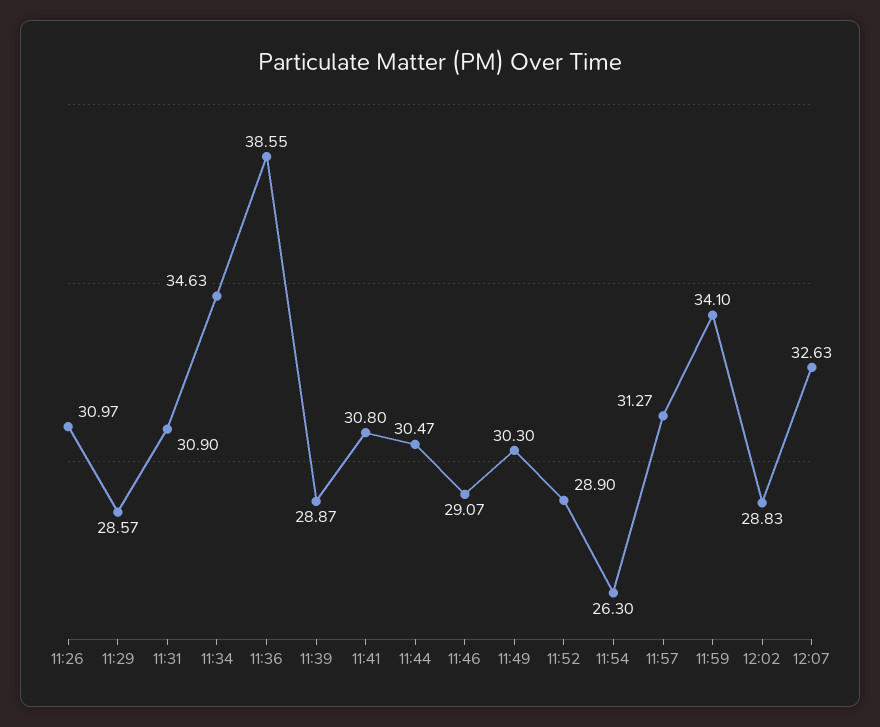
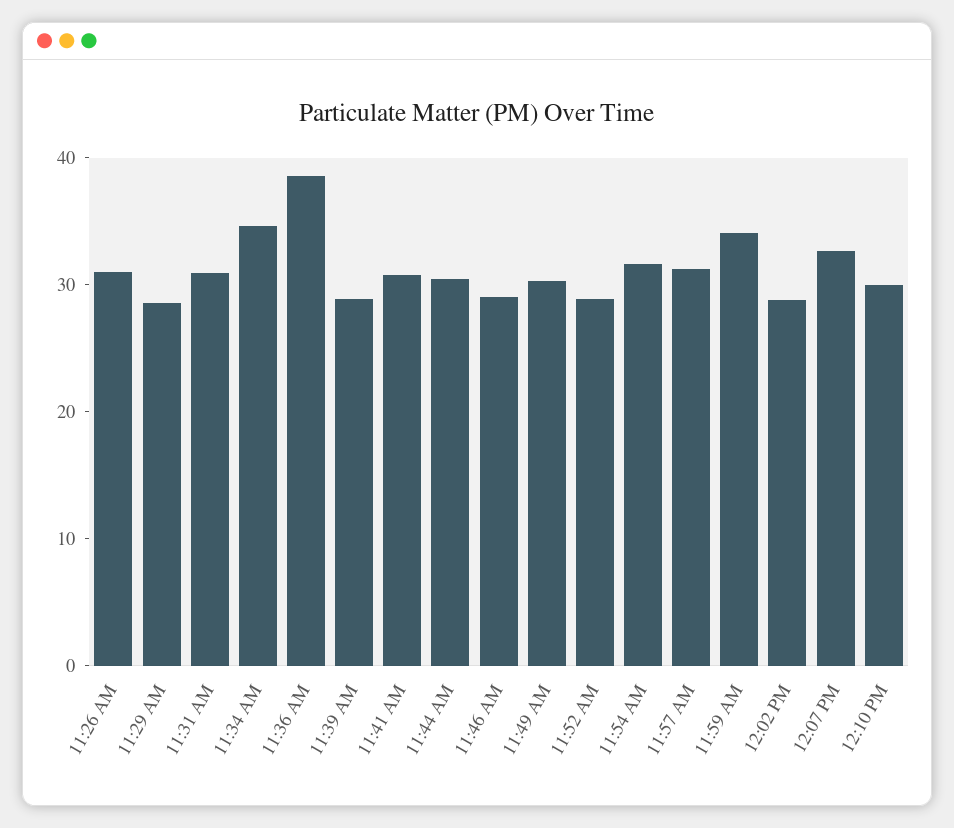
11:54: 26.3 -> 32
12:10 PM: none -> 30

